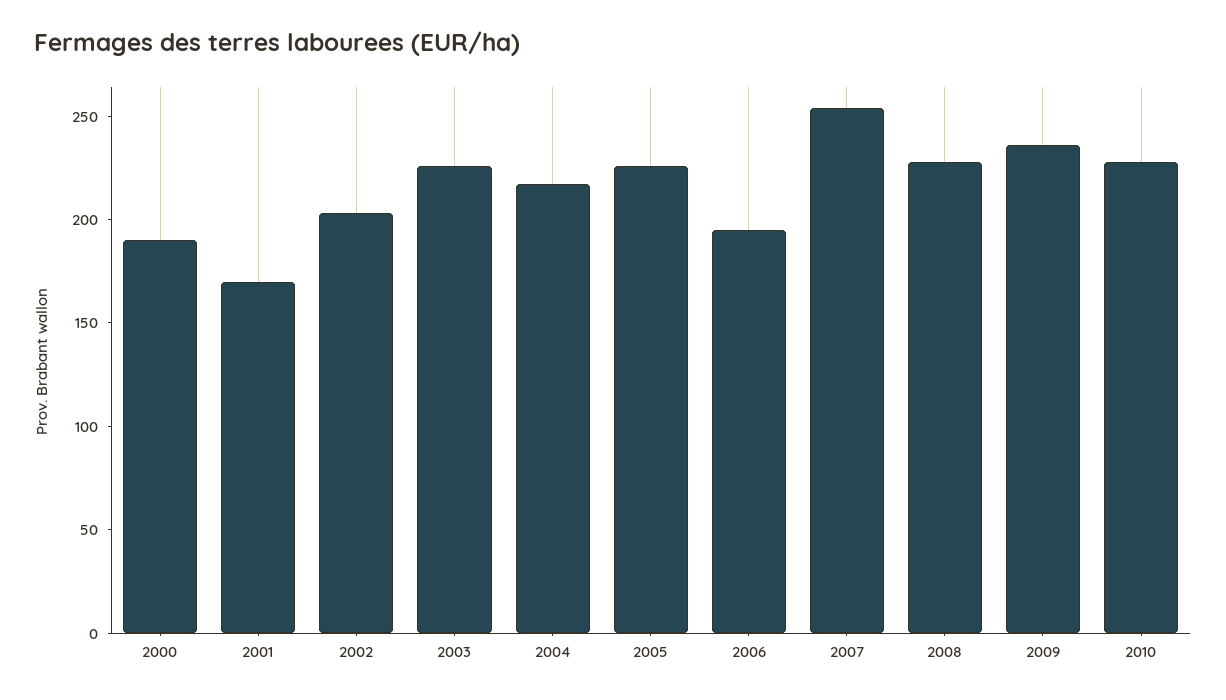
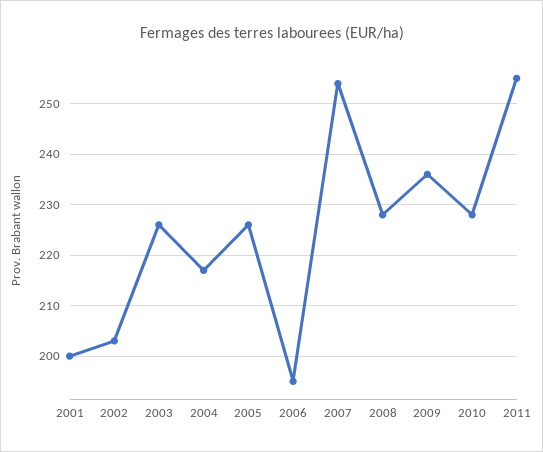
2000: 190 -> none
2001: 170 -> 200
2011: none -> 255

